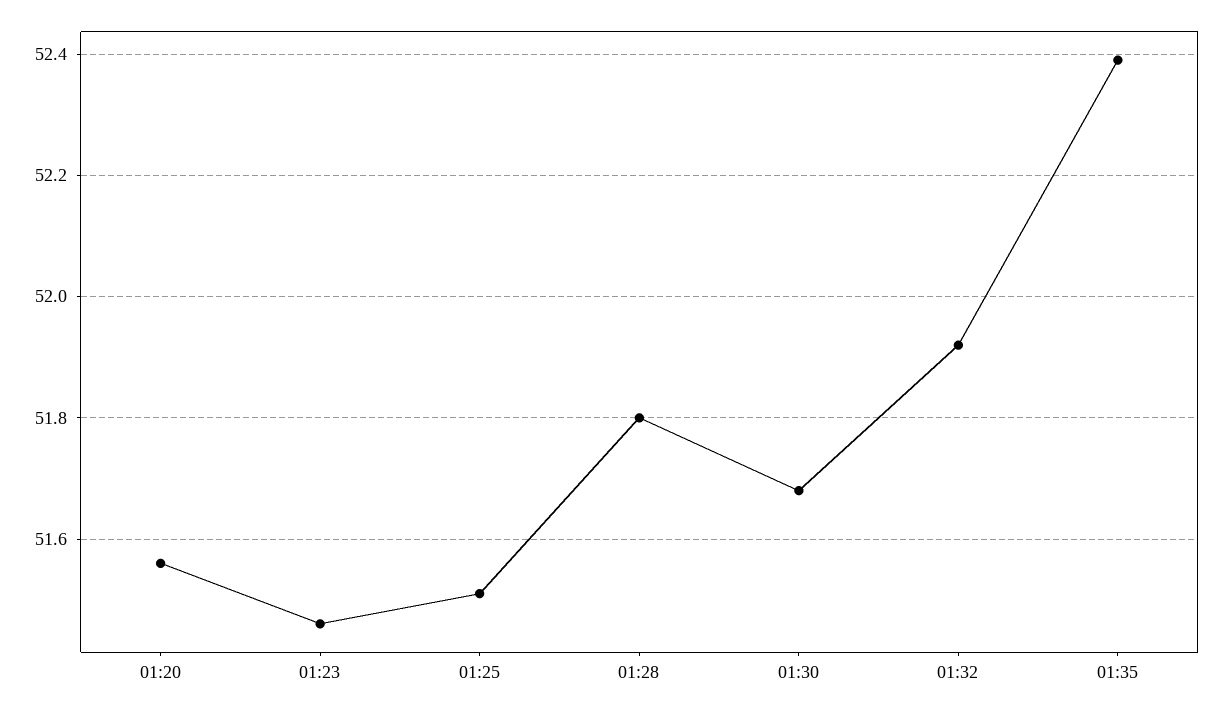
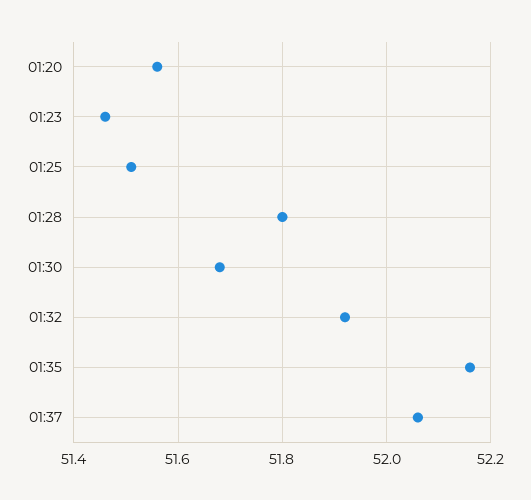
01:35: 52.4 -> 52.15
01:37: none -> 52.05

